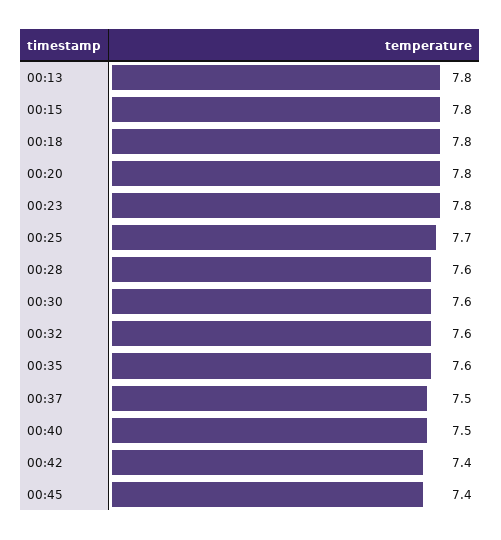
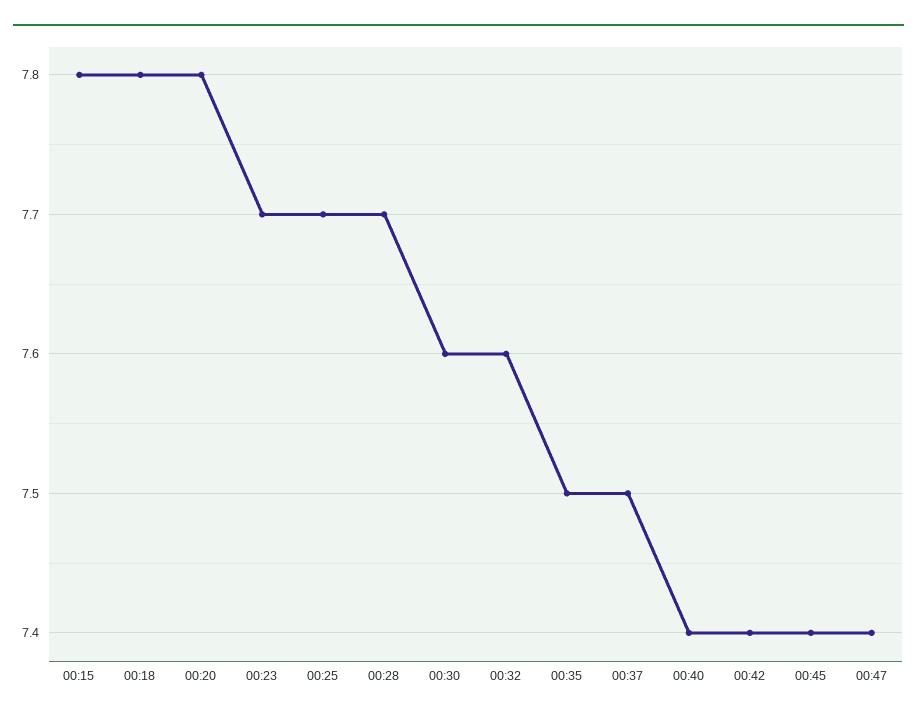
00:13: 7.8 -> none
00:23: 7.8 -> 7.7
00:28: 7.6 -> 7.7
00:35: 7.6 -> 7.5
00:40: 7.5 -> 7.4
00:47: none -> 7.4

